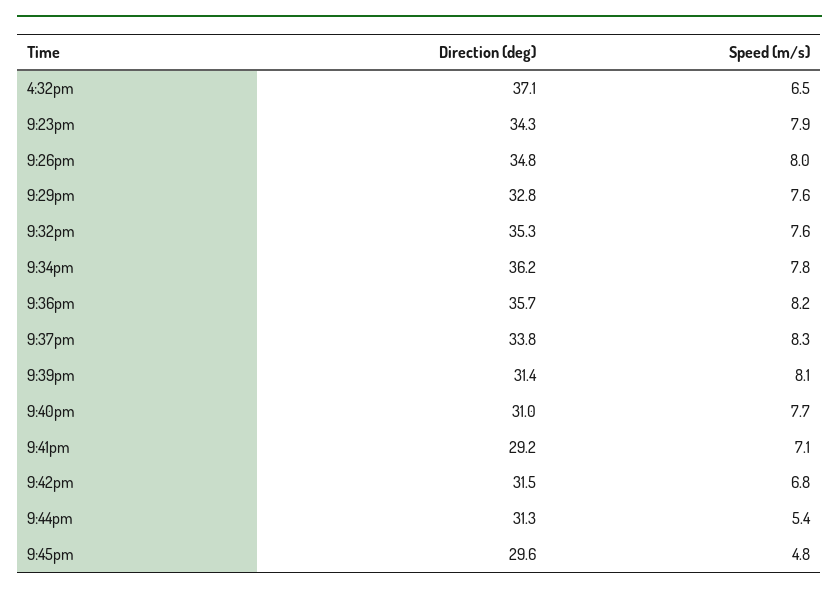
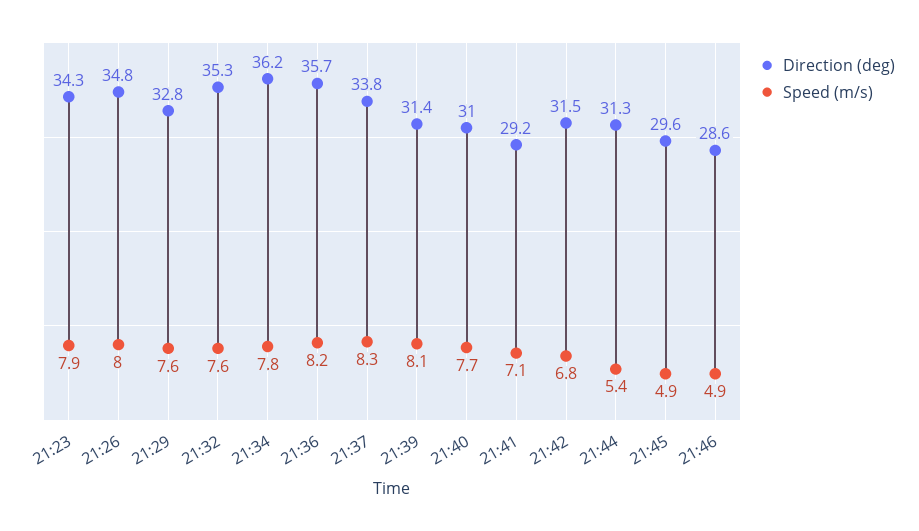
Direction (deg), 4:32pm: 37.1 -> none
Speed (m/s), 4:32pm: 6.5 -> none
Speed (m/s), 9:45pm: 4.8 -> 4.9
Direction (deg), 21:46: none -> 28.6
Speed (m/s), 21:46: none -> 4.9

